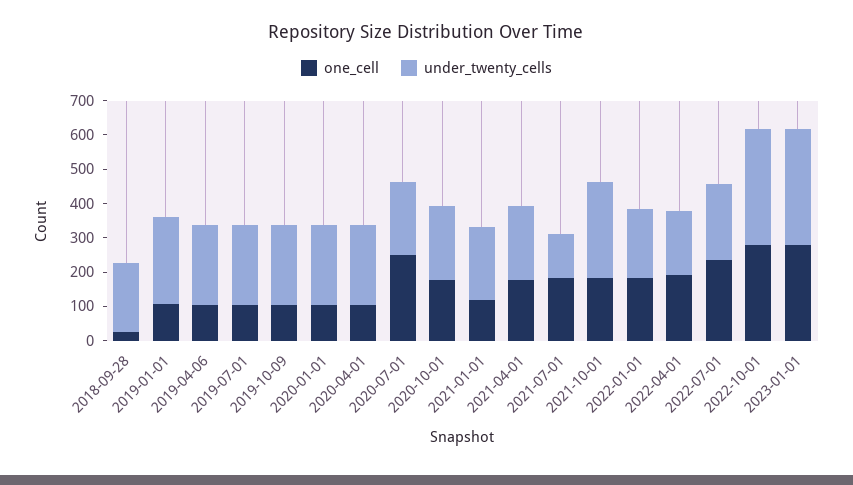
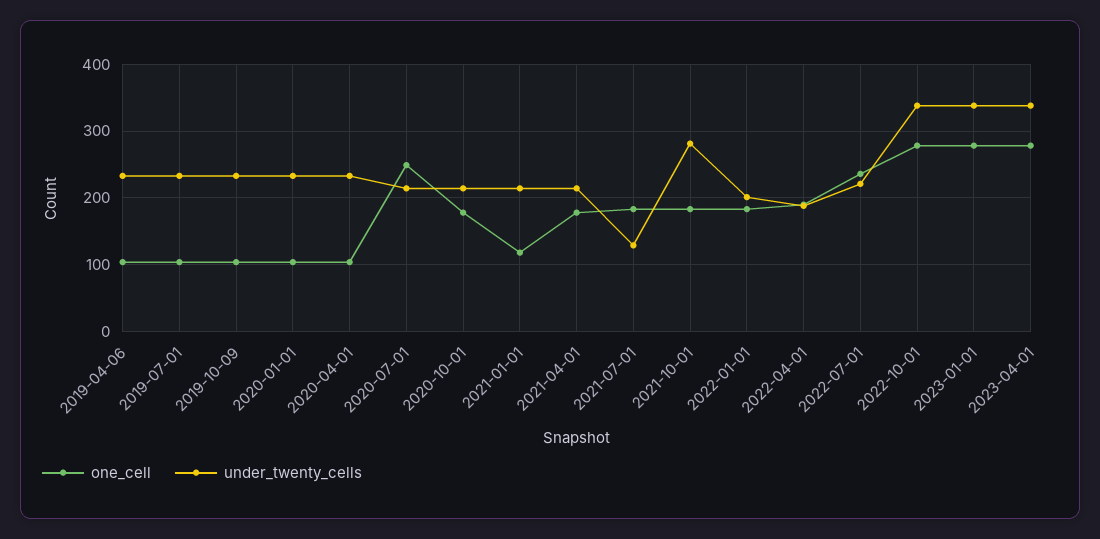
one_cell, 2018-09-28: 25 -> none
under_twenty_cells, 2018-09-28: 200 -> none
one_cell, 2019-01-01: 100 -> none
under_twenty_cells, 2019-01-01: 250 -> none
one_cell, 2023-04-01: none -> 280
under_twenty_cells, 2023-04-01: none -> 340

